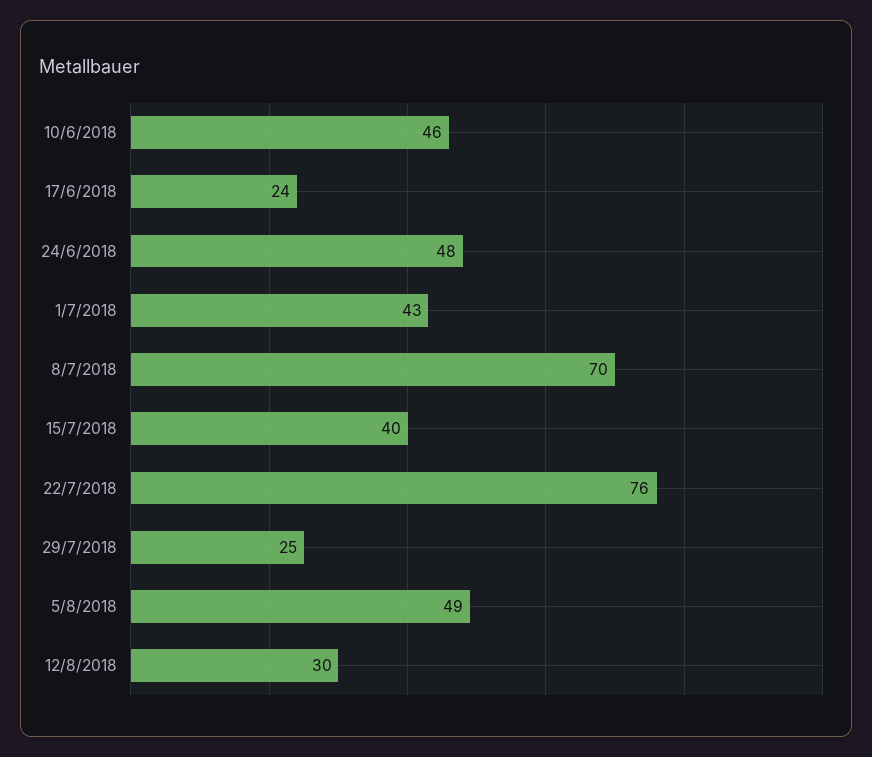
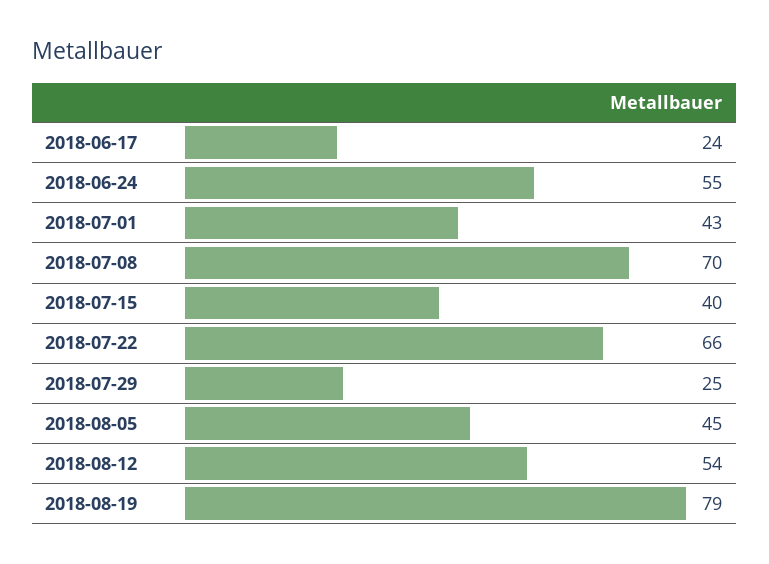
10/6/2018: 46 -> none
24/6/2018: 48 -> 55
22/7/2018: 76 -> 66
5/8/2018: 49 -> 45
12/8/2018: 30 -> 54
2018-08-19: none -> 79

